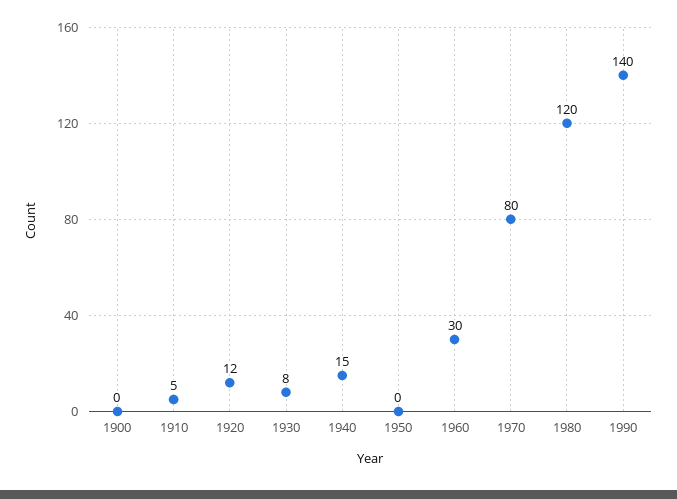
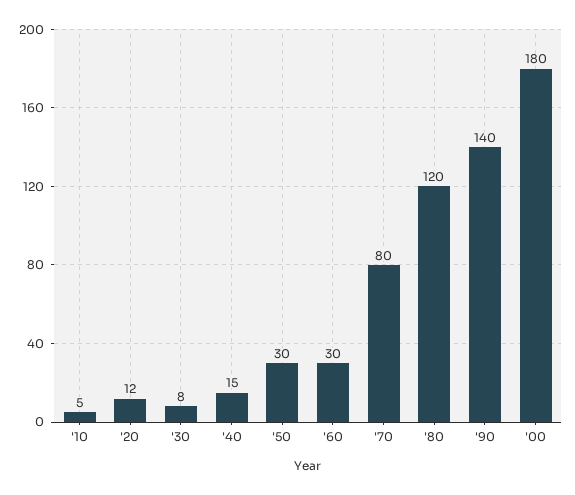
1900: 0 -> none
1950: 0 -> 30
'00: none -> 180

